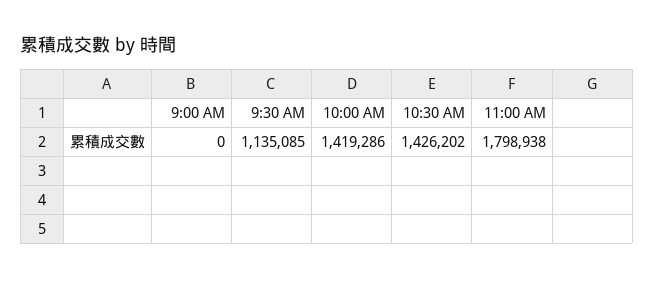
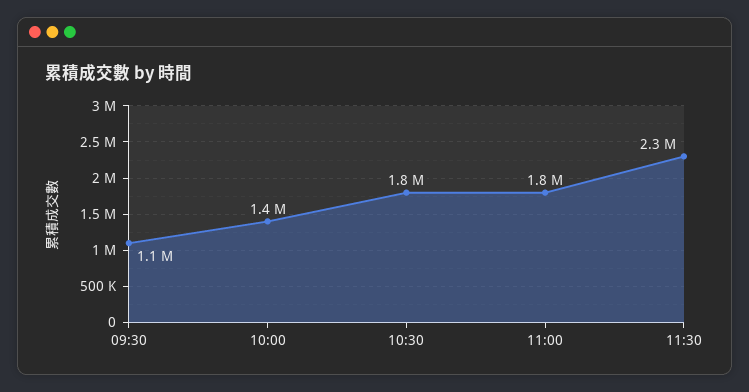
9:00 AM: 0 -> none
10:30 AM: 1426202 -> 1800000
11:30: none -> 2300000

